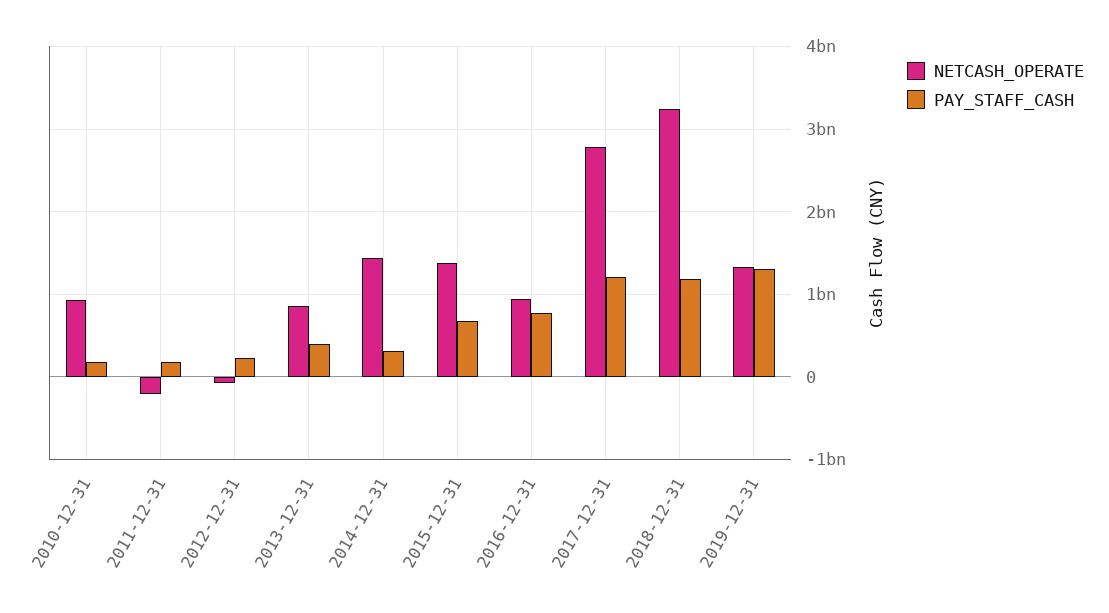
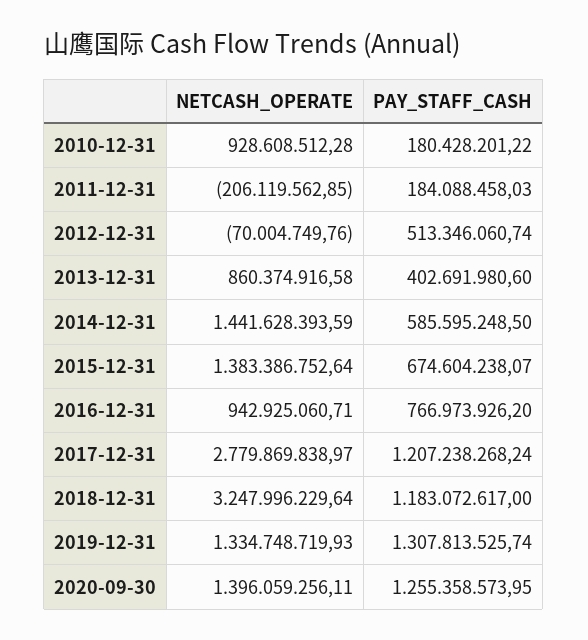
PAY_STAFF_CASH, 2012-12-31: 200000000 -> 513346060.74
PAY_STAFF_CASH, 2014-12-31: 300000000 -> 585595248.5
NETCASH_OPERATE, 2020-09-30: none -> 1396059256.11
PAY_STAFF_CASH, 2020-09-30: none -> 1255358573.95

